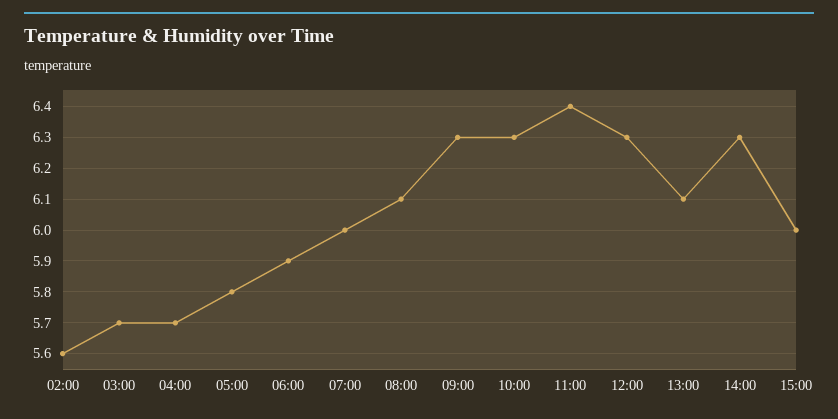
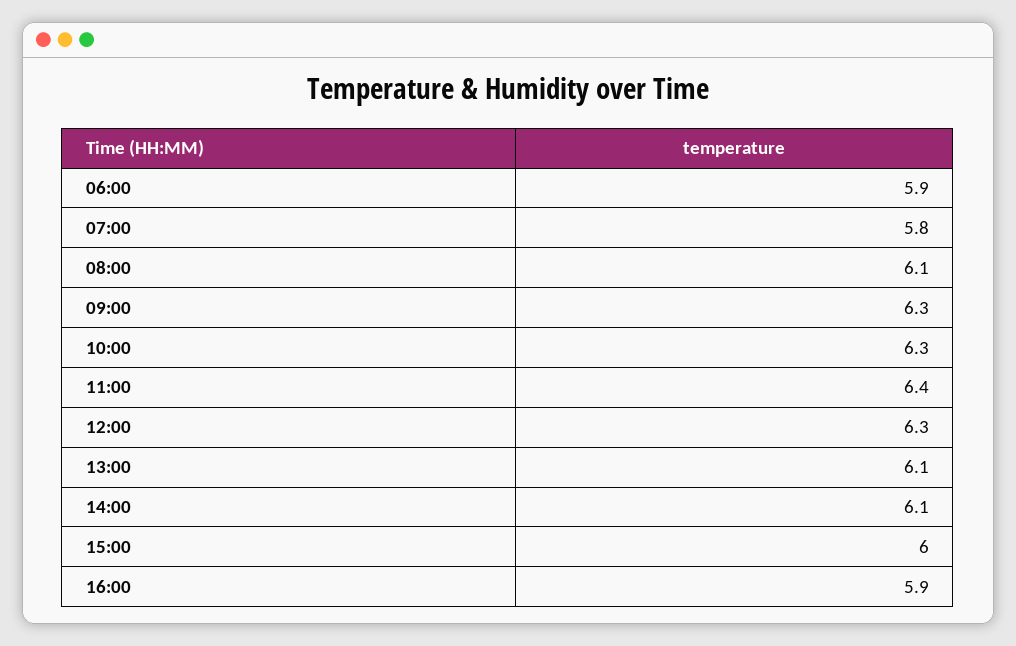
02:00: 5.6 -> none
03:00: 5.7 -> none
04:00: 5.7 -> none
05:00: 5.8 -> none
07:00: 6 -> 5.8
14:00: 6.3 -> 6.1
16:00: none -> 5.9

